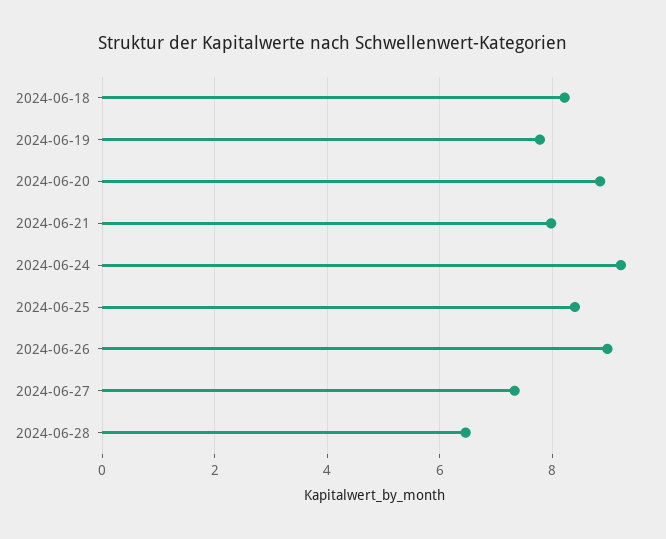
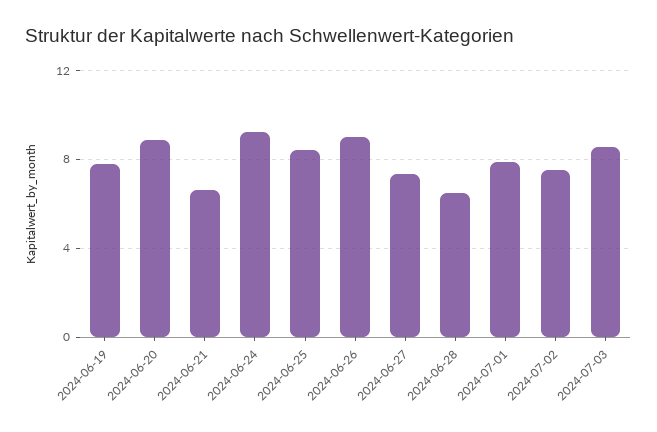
2024-06-18: 8.2 -> none
2024-06-21: 8 -> 6.5
2024-07-01: none -> 8
2024-07-02: none -> 7.5
2024-07-03: none -> 8.5

